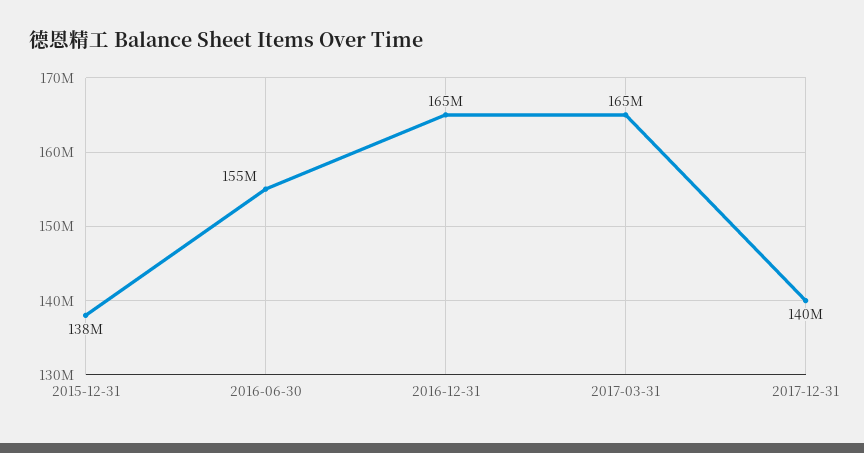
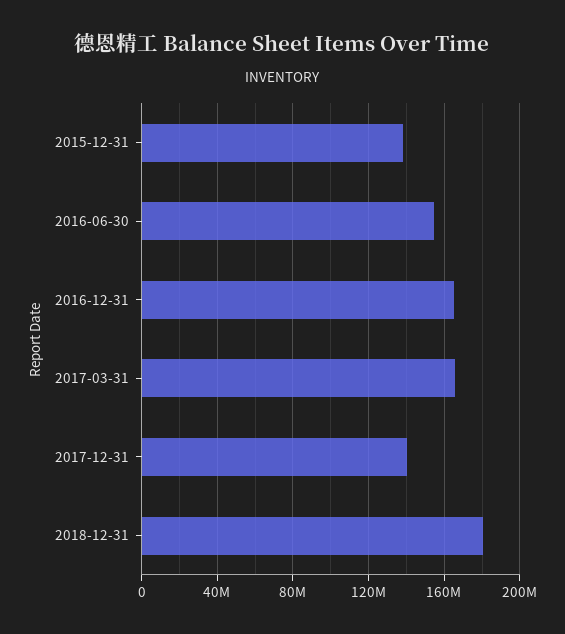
2018-12-31: none -> 180000000

